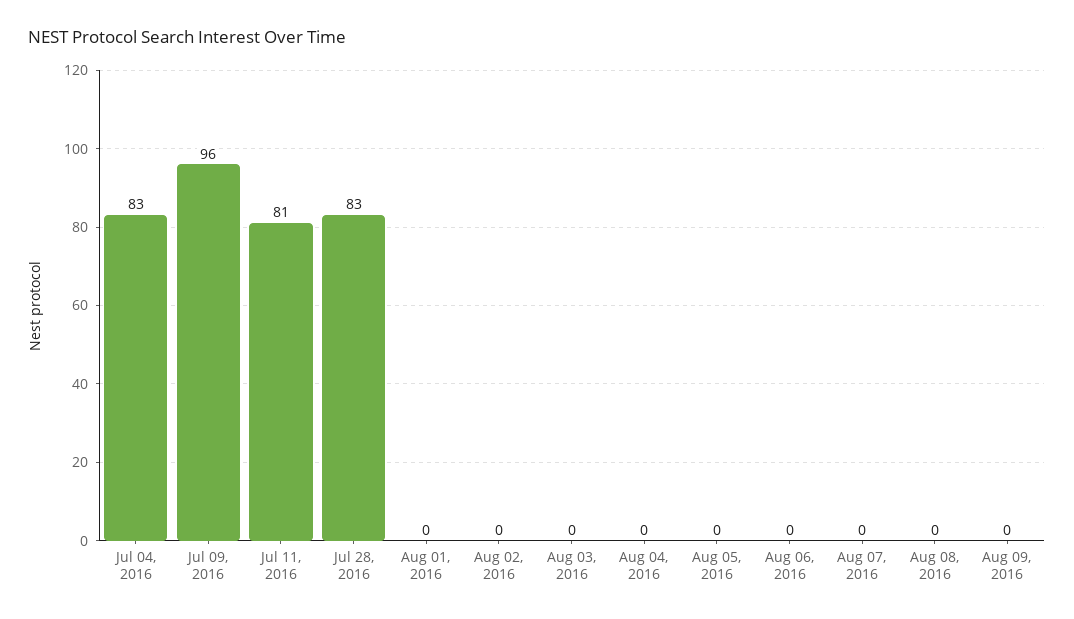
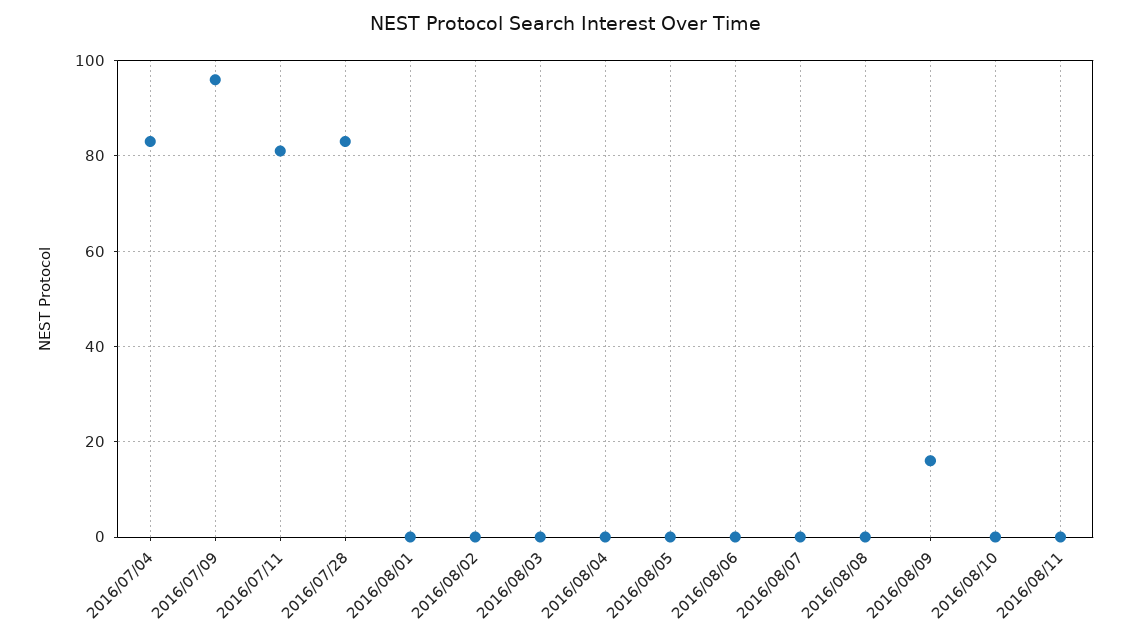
Aug 09, 2016: 0 -> 15
2016/08/10: none -> 0
2016/08/11: none -> 0

